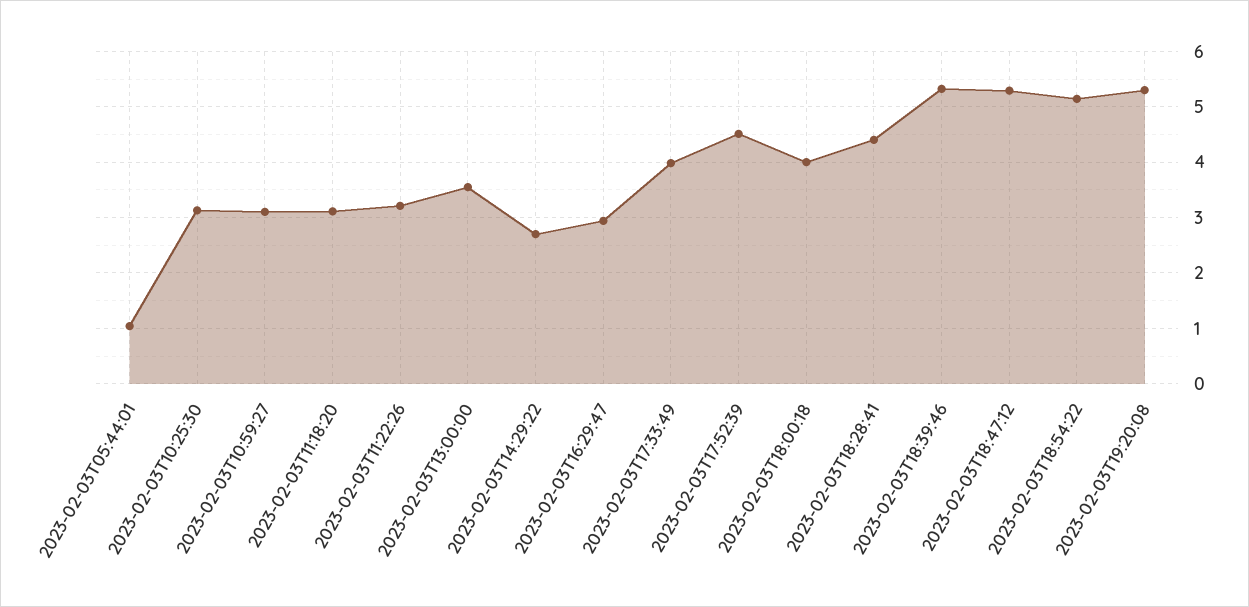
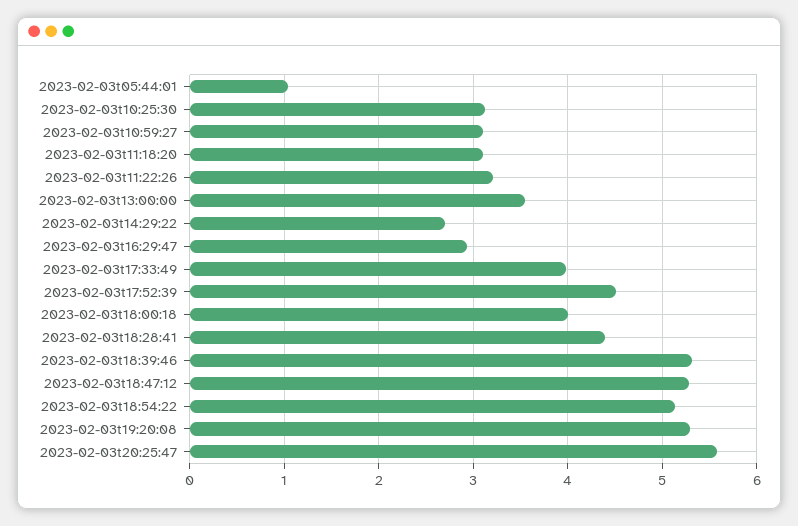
2023-02-03t20:25:47: none -> 5.6

